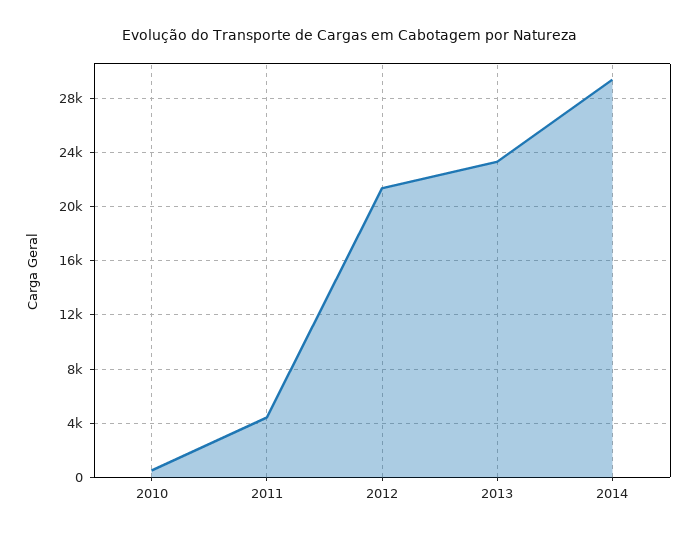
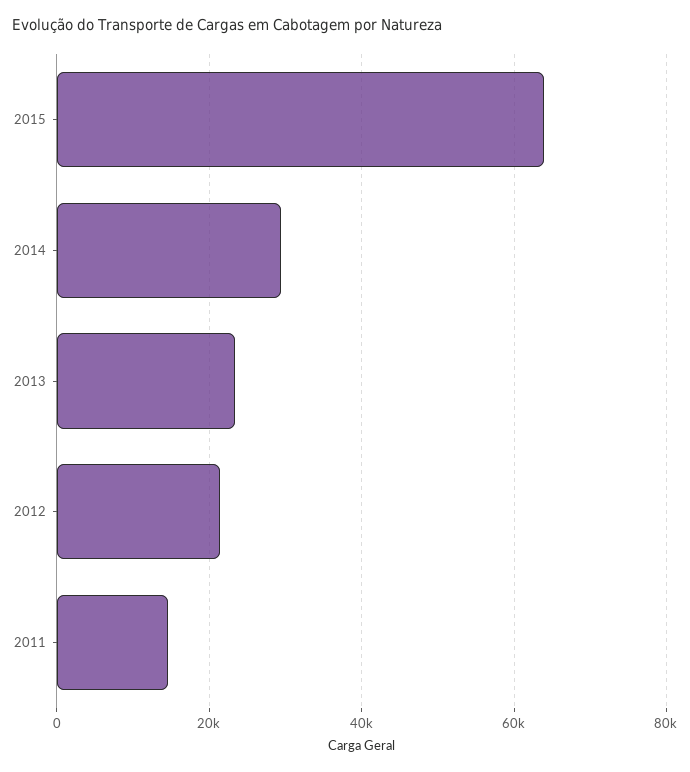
2010: 500 -> none
2011: 4500 -> 14000
2015: none -> 64000

